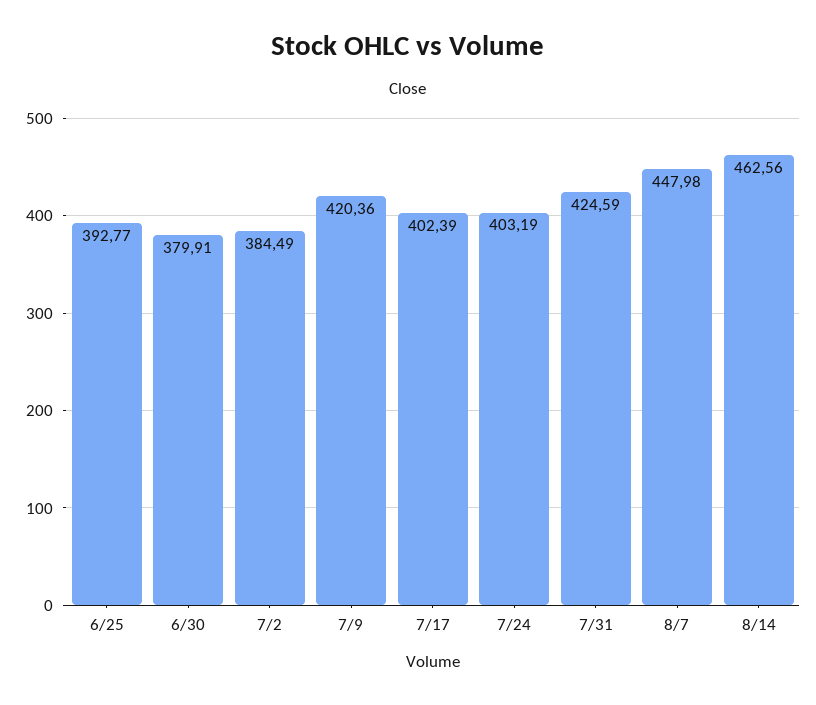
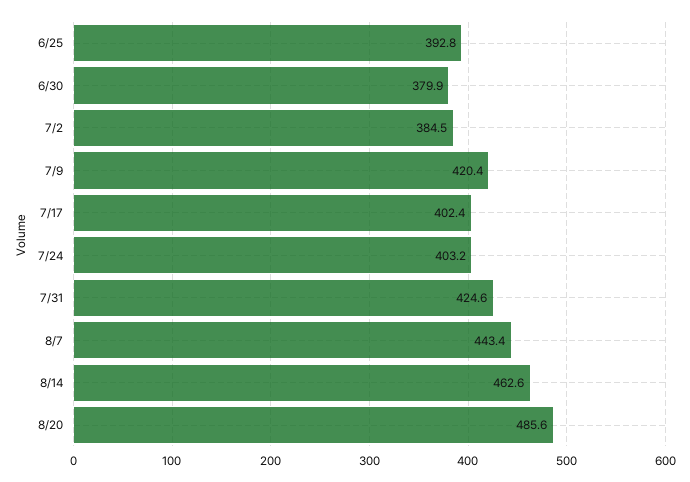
8/7: 447.98 -> 443.4
8/20: none -> 485.6

